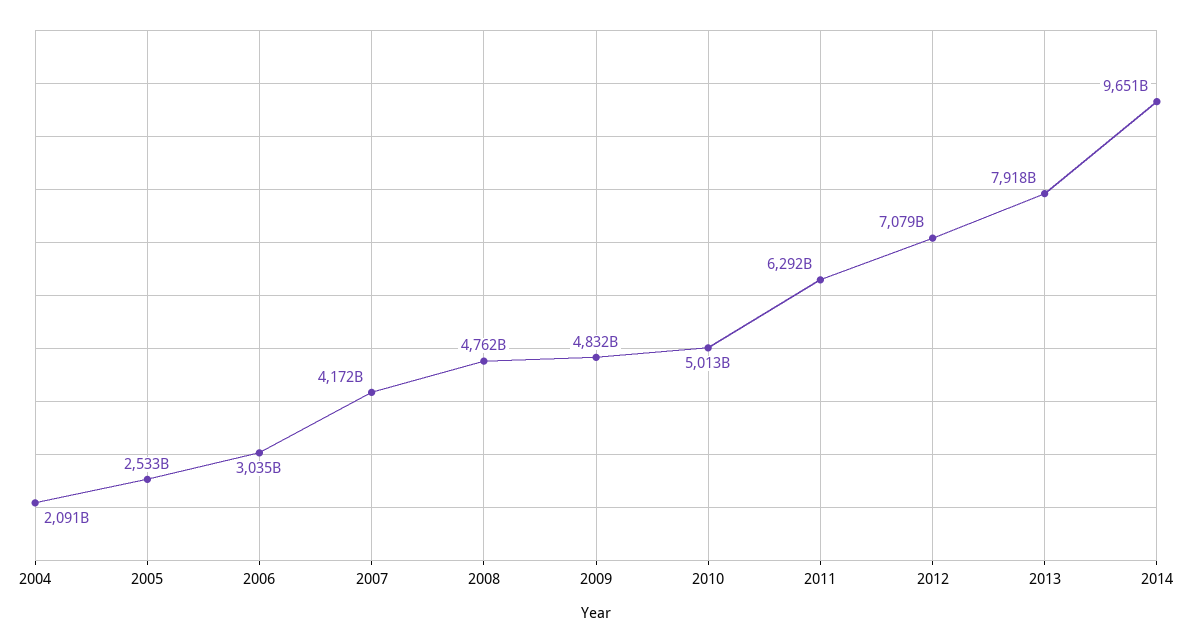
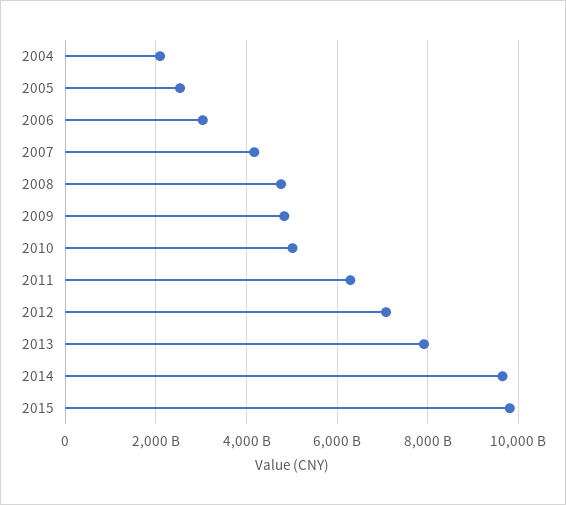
2015: none -> 9800000000000

